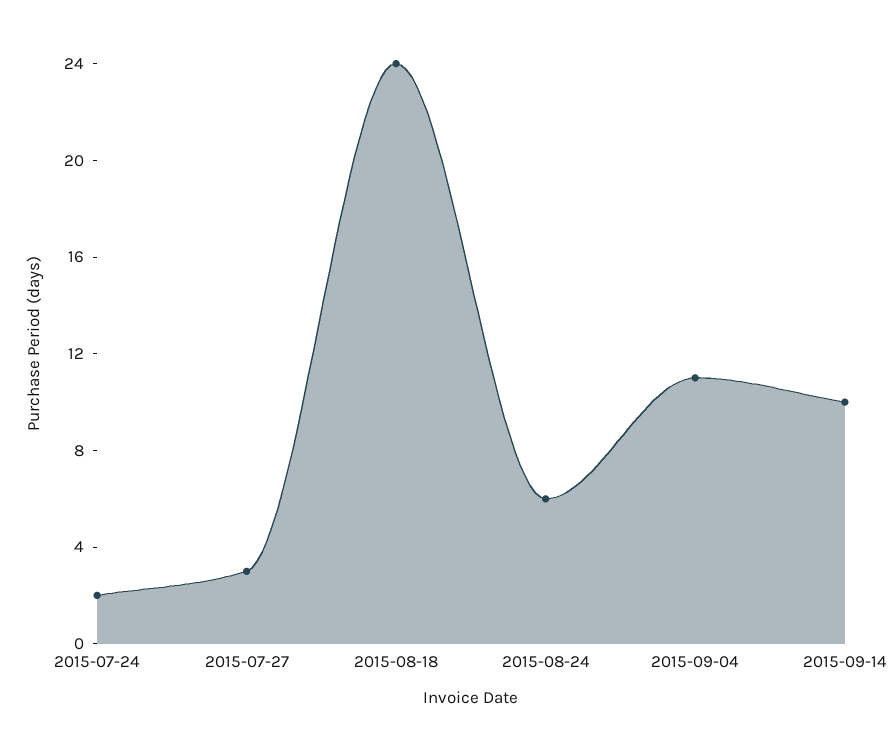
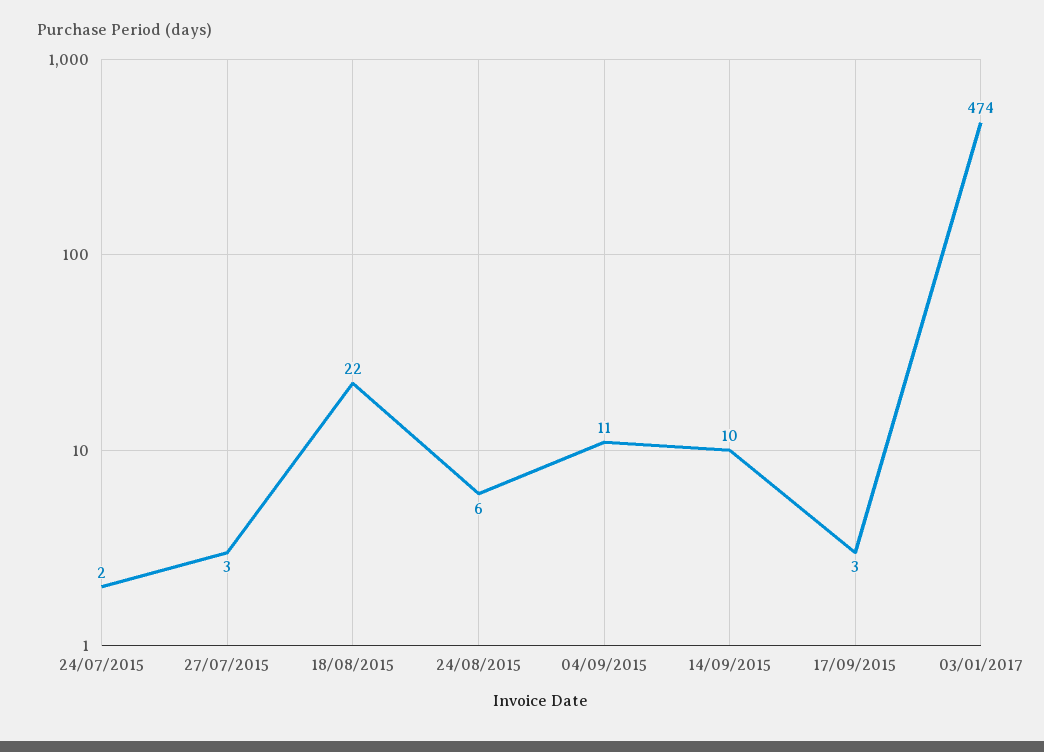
2015-08-18: 24 -> 22
17/09/2015: none -> 3
03/01/2017: none -> 474

